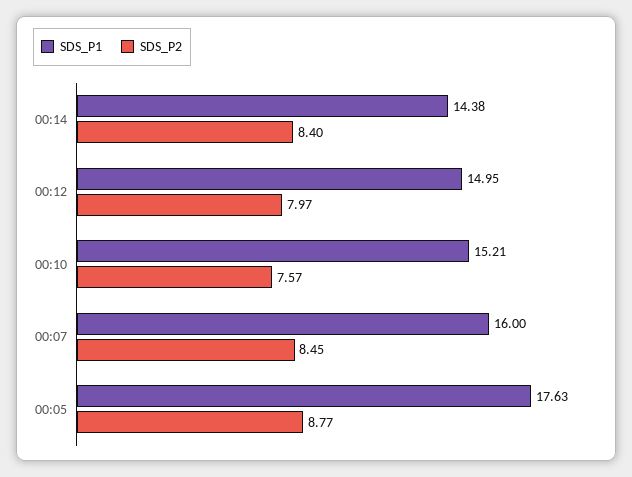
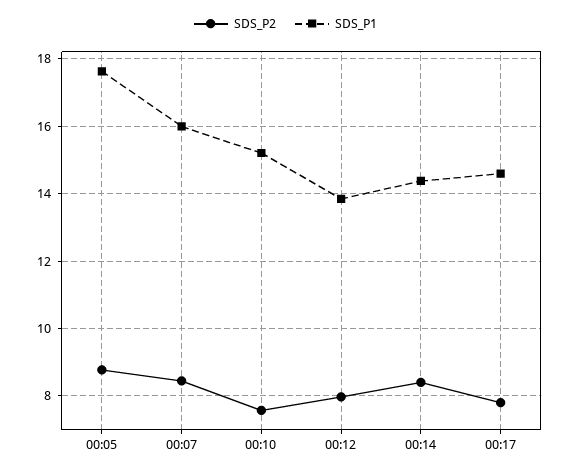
SDS_P1, 00:12: 14.95 -> 13.8
SDS_P2, 00:17: none -> 7.8
SDS_P1, 00:17: none -> 14.6

